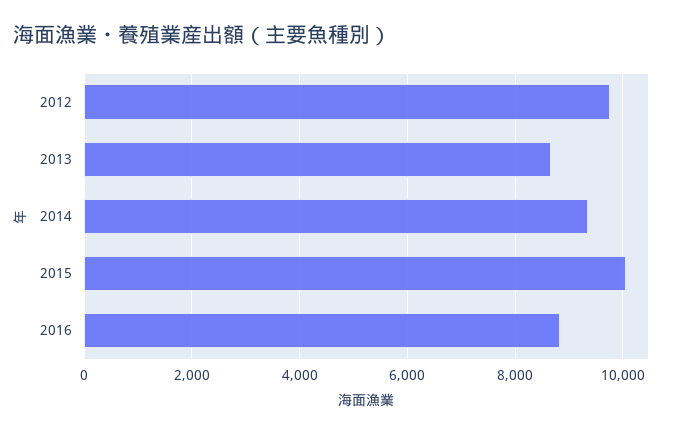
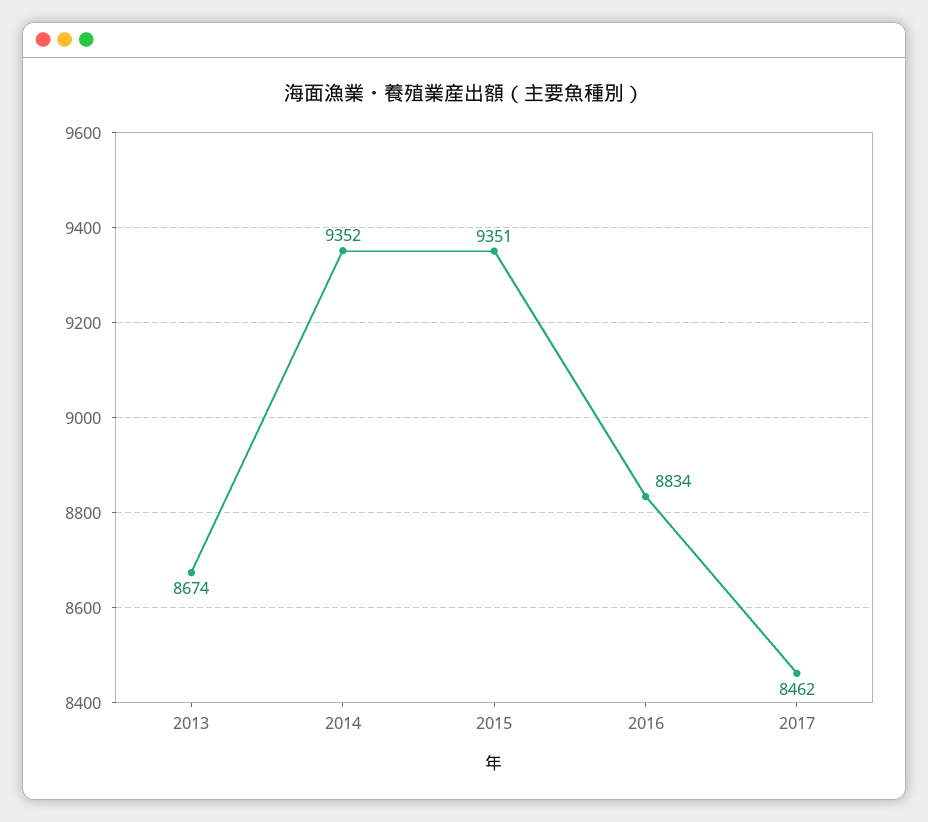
2012: 9800 -> none
2015: 10000 -> 9351
2017: none -> 8462

